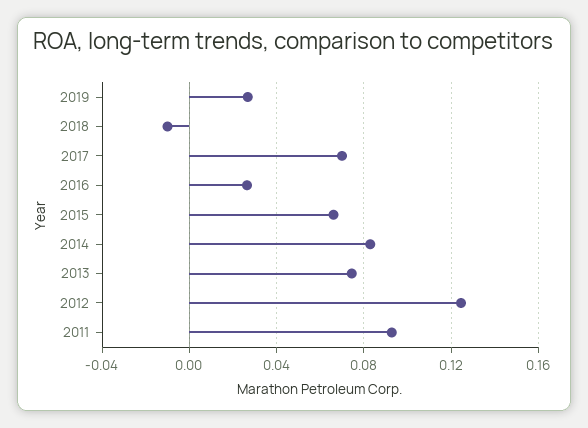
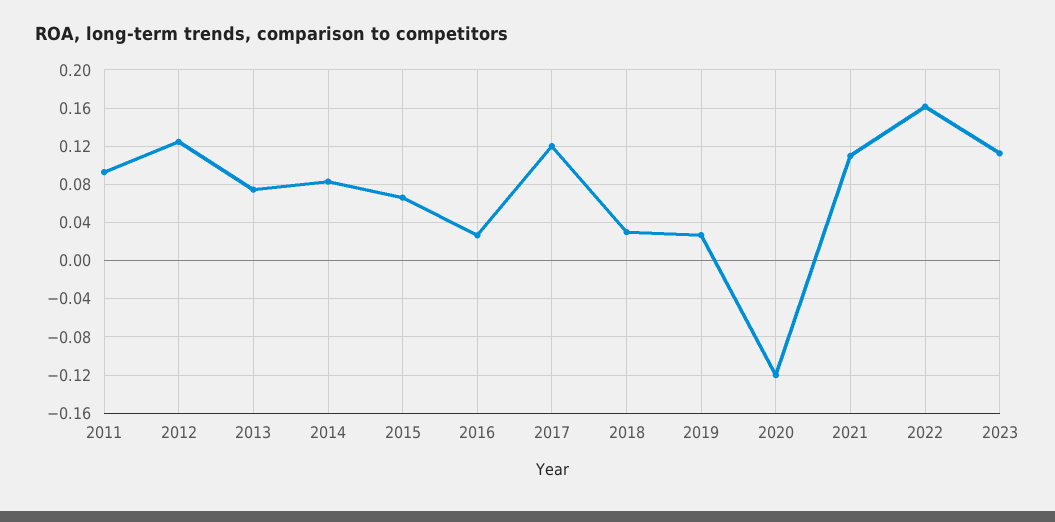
2018: -0.01 -> 0.03
2017: 0.07 -> 0.12
2020: none -> -0.12
2021: none -> 0.11
2022: none -> 0.16
2023: none -> 0.11

